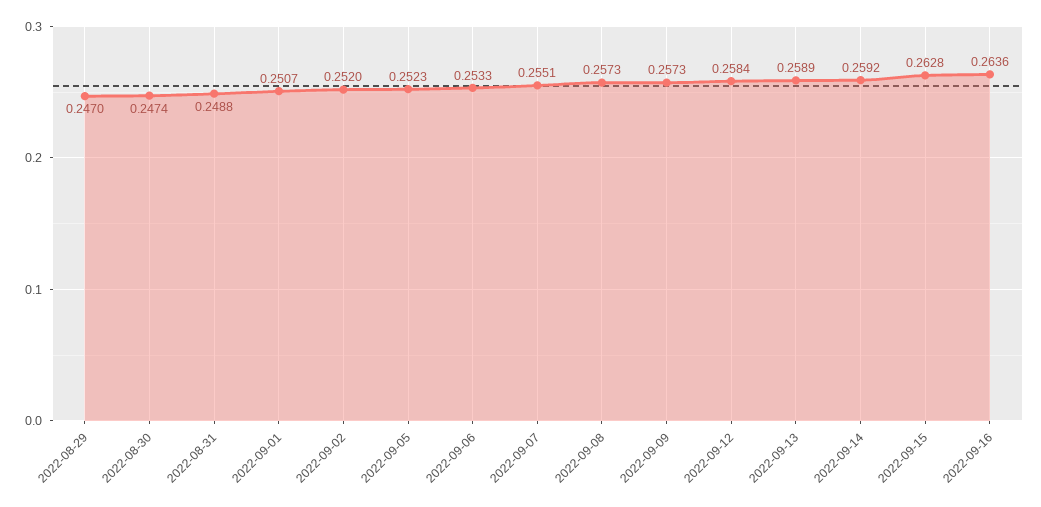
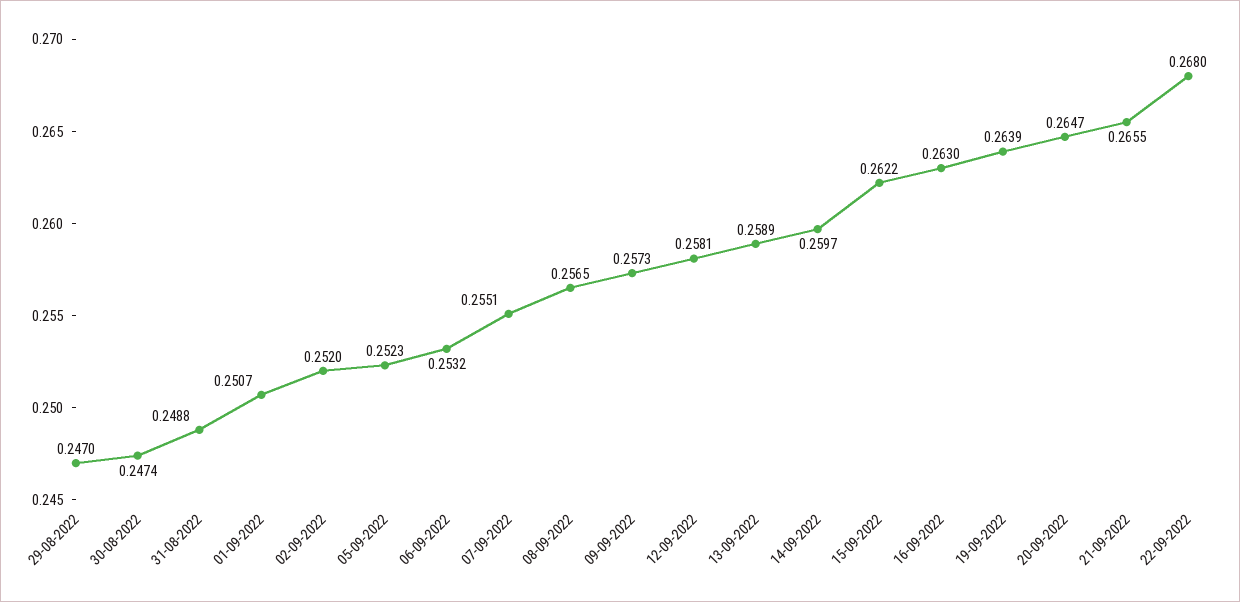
2022-09-06: 0.2533 -> 0.2532
2022-09-08: 0.2573 -> 0.2565
2022-09-12: 0.2584 -> 0.2581
2022-09-14: 0.2592 -> 0.2597
2022-09-15: 0.2628 -> 0.2622
2022-09-16: 0.2636 -> 0.263
19-09-2022: none -> 0.2639
20-09-2022: none -> 0.2647
21-09-2022: none -> 0.2655
22-09-2022: none -> 0.268

